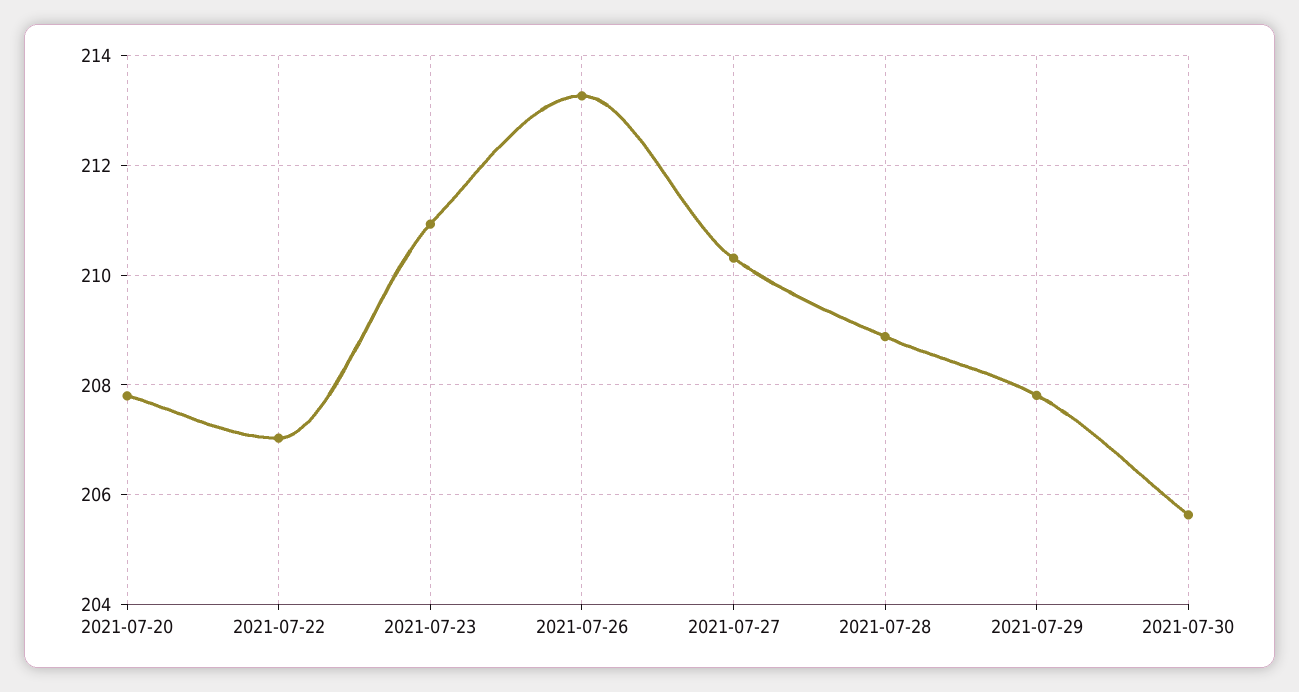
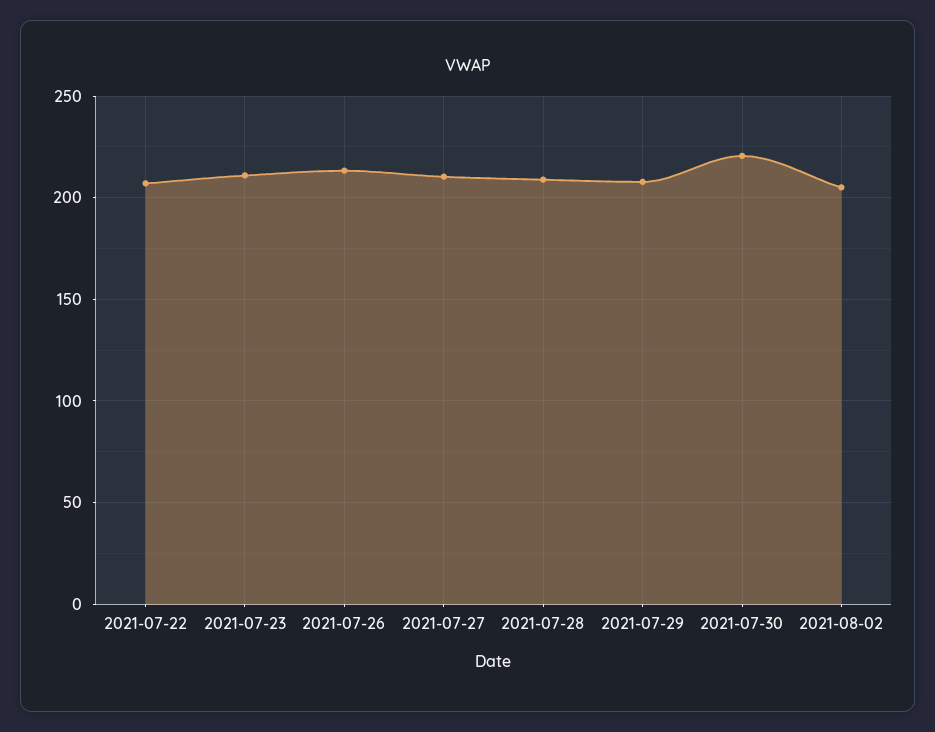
2021-07-20: 207.8 -> none
2021-07-30: 205.6 -> 220
2021-08-02: none -> 205

